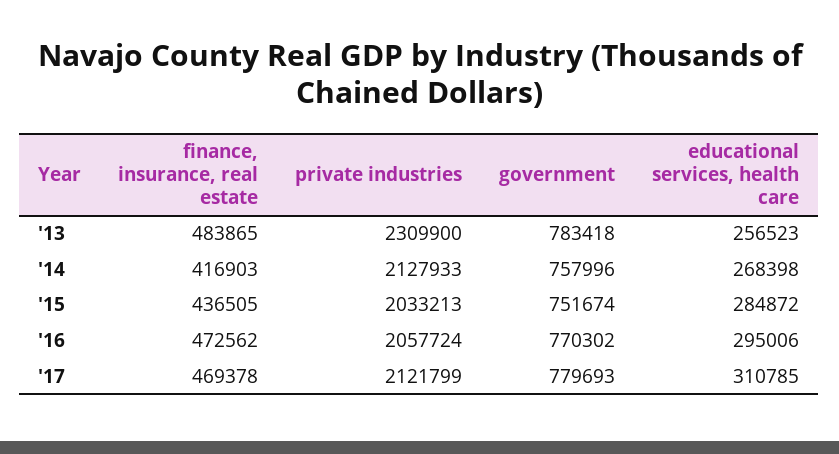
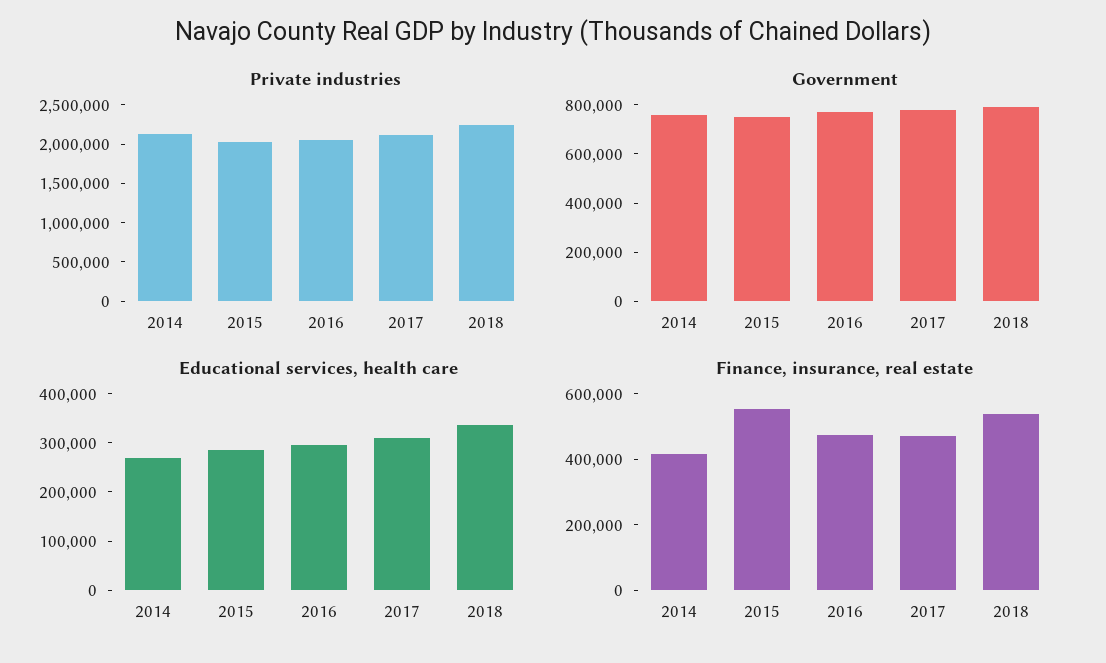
finance, insurance, real estate, '13: 483865 -> none
private industries, '13: 2309900 -> none
government, '13: 783418 -> none
educational services, health care, '13: 256523 -> none
finance, insurance, real estate, '15: 436505 -> 550000
private industries, 2018: none -> 2250000
government, 2018: none -> 800000
educational services, health care, 2018: none -> 340000
finance, insurance, real estate, 2018: none -> 550000

